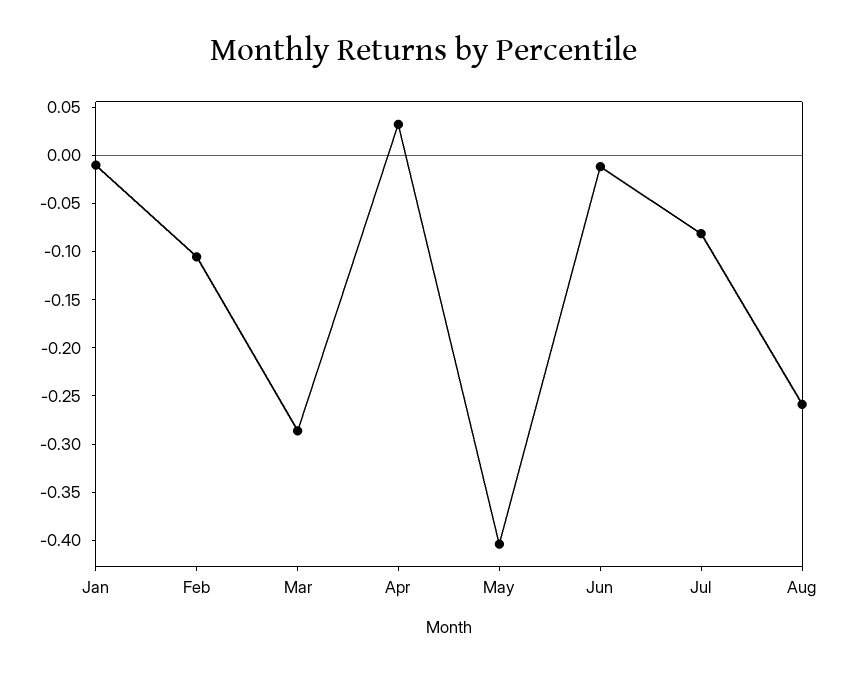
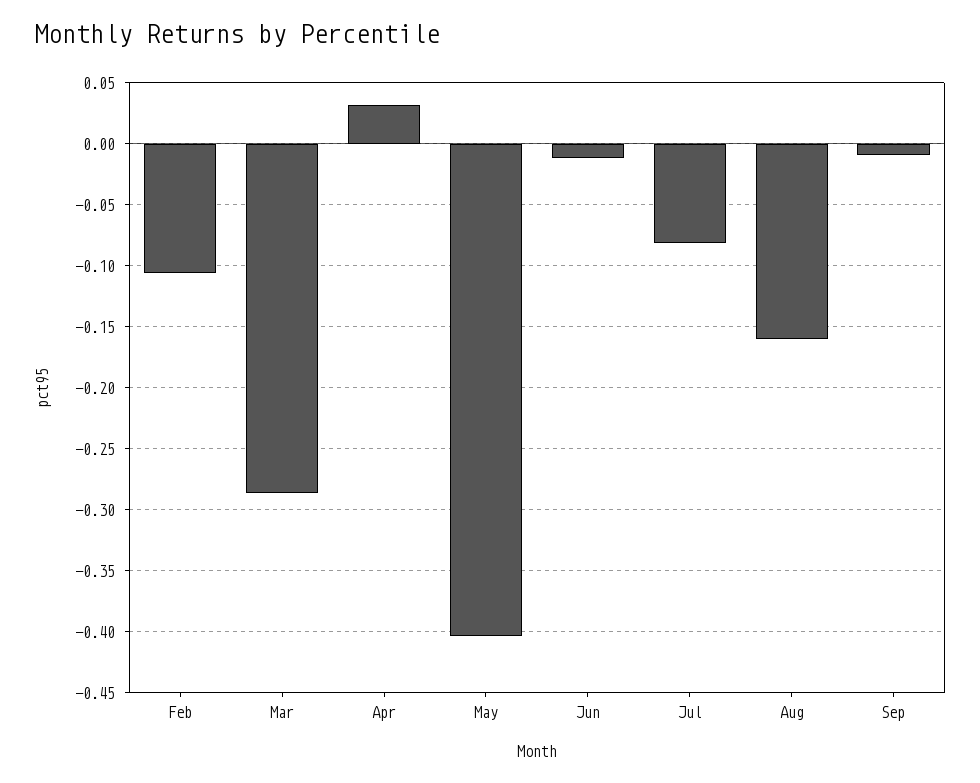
Jan: -0.01 -> none
Aug: -0.26 -> -0.16
Sep: none -> -0.01

